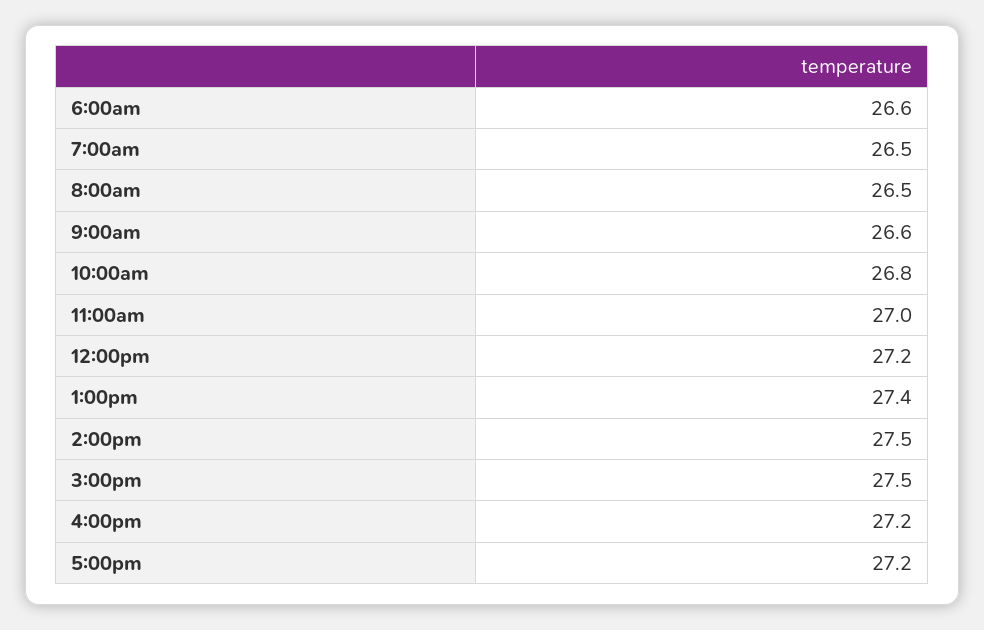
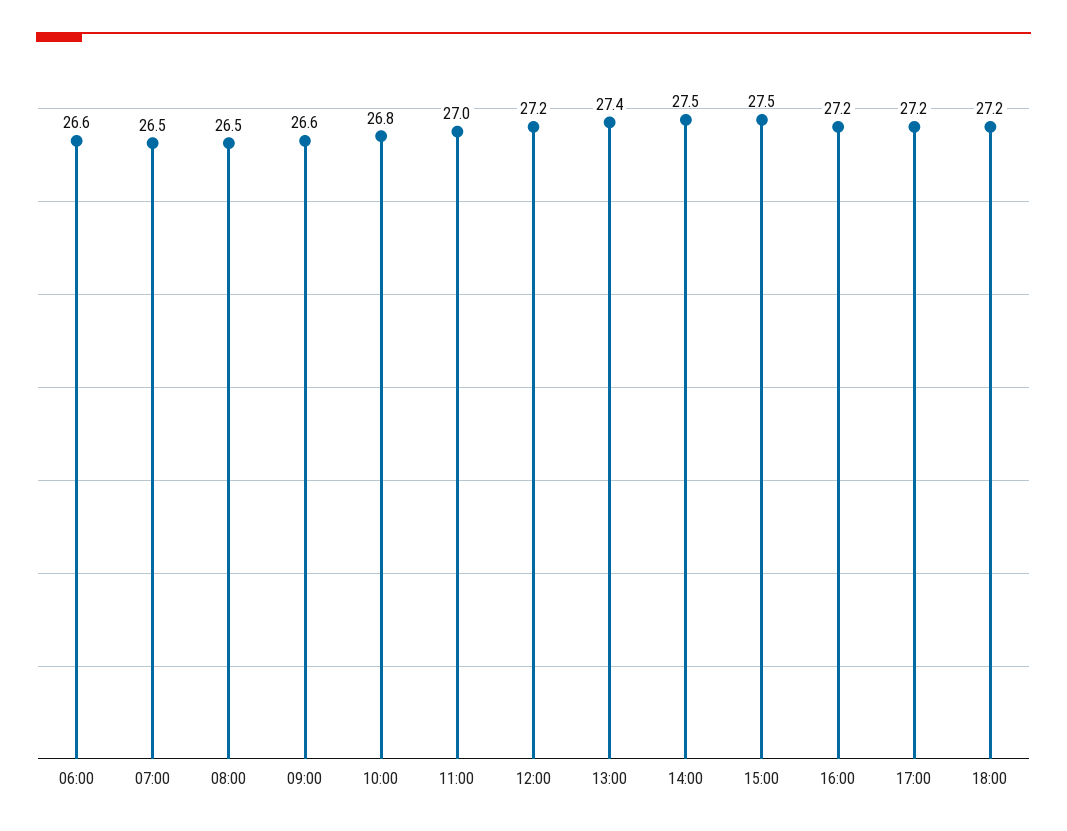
18:00: none -> 27.2

